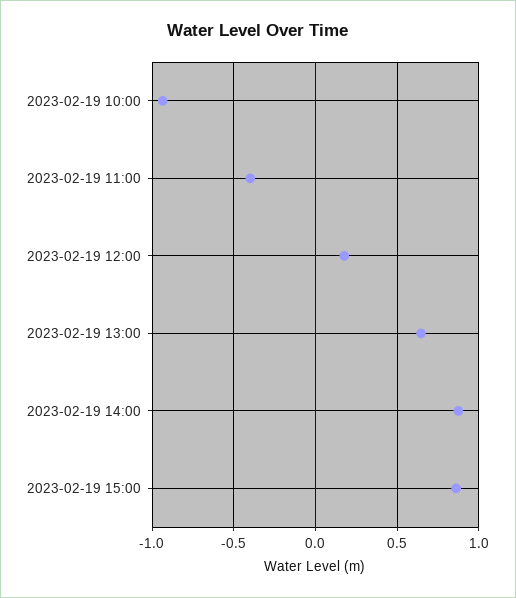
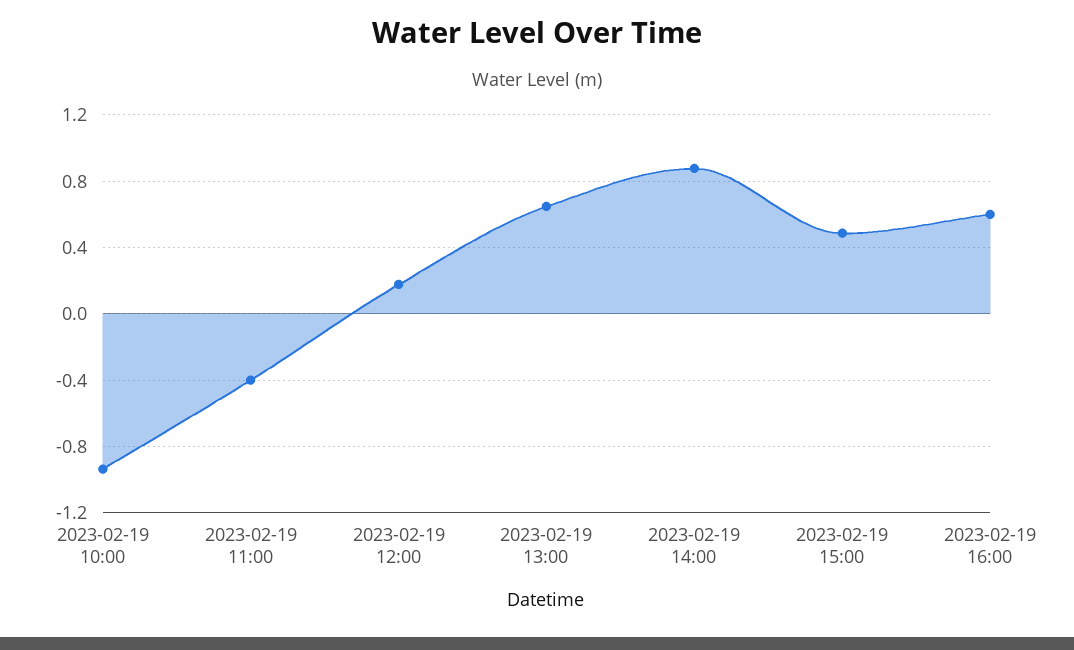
2023-02-19 15:00: 0.85 -> 0.5
2023-02-19 16:00: none -> 0.6

